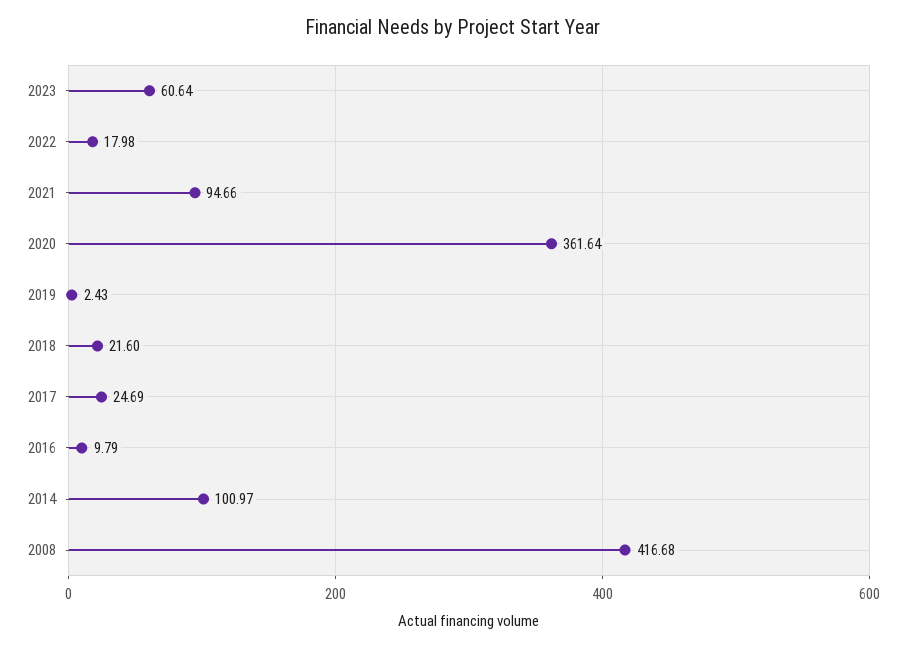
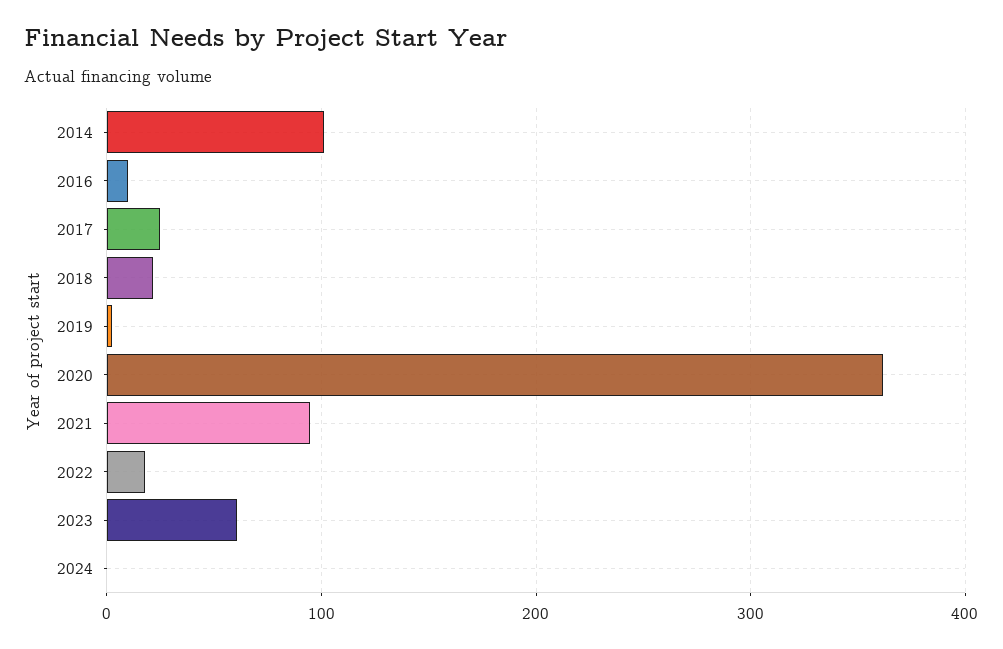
2008: 416.68 -> none
2024: none -> 0

